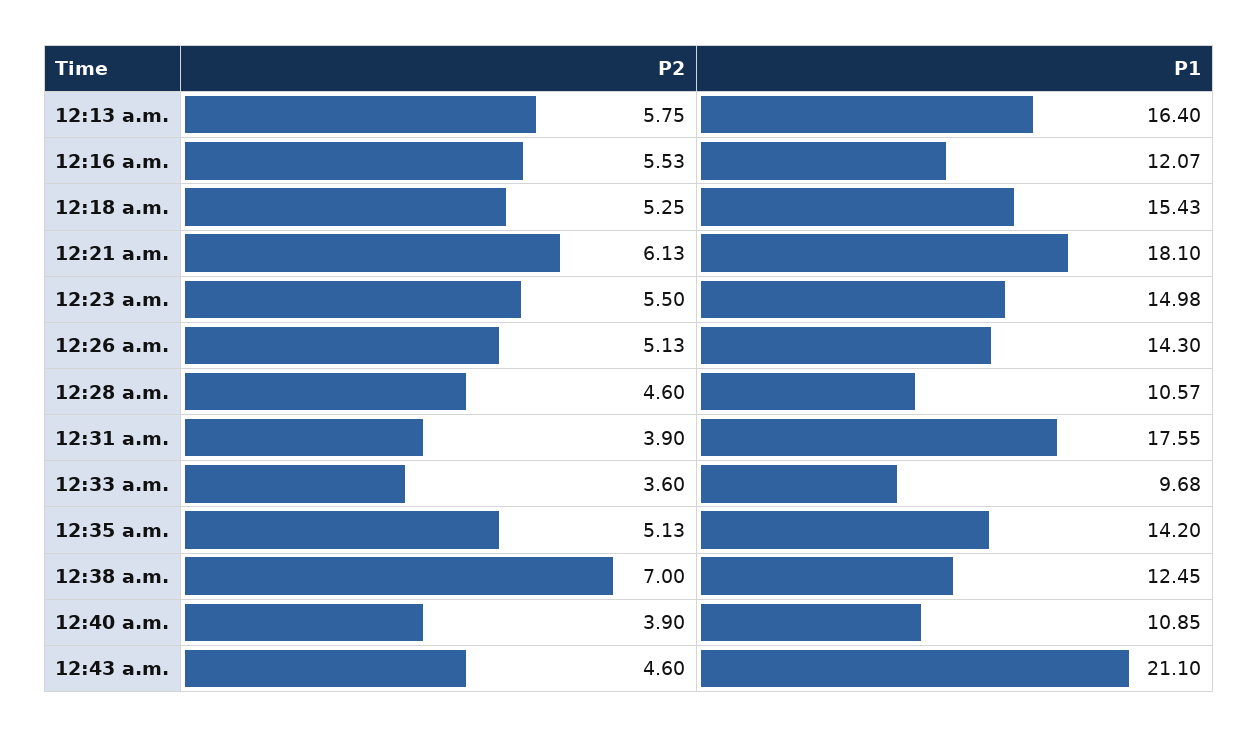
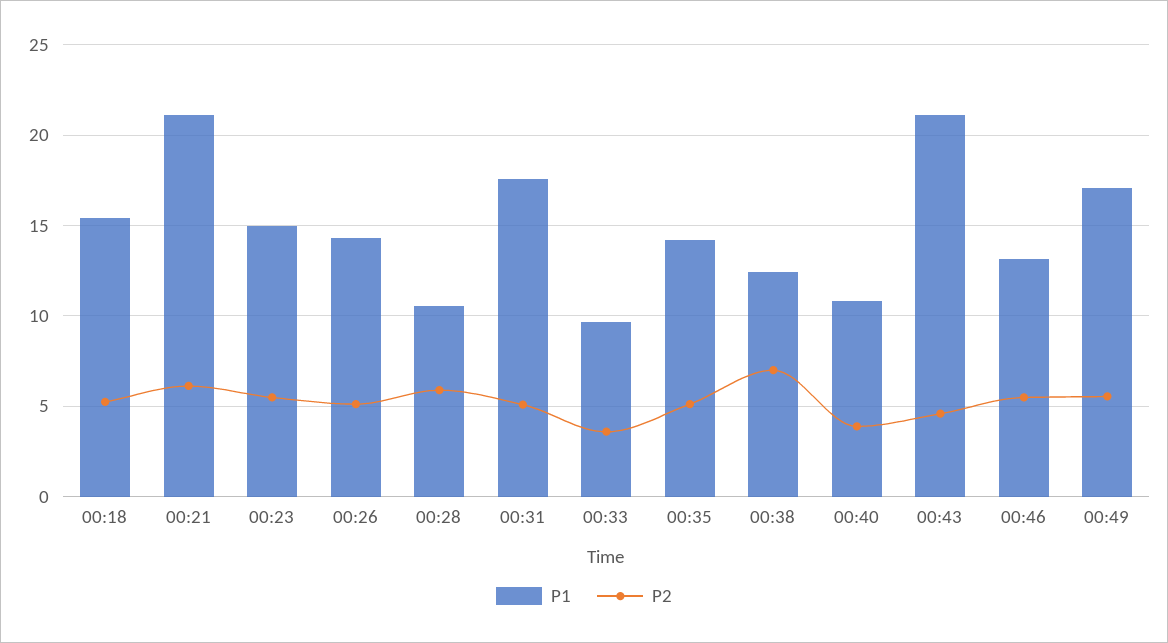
P2, 12:13 a.m.: 5.75 -> none
P1, 12:13 a.m.: 16.4 -> none
P2, 12:16 a.m.: 5.53 -> none
P1, 12:16 a.m.: 12.07 -> none
P1, 12:21 a.m.: 18.1 -> 21
P2, 12:28 a.m.: 4.6 -> 6
P2, 12:31 a.m.: 3.9 -> 5
P1, 00:46: none -> 13
P2, 00:46: none -> 5.5
P1, 00:49: none -> 17
P2, 00:49: none -> 5.5

